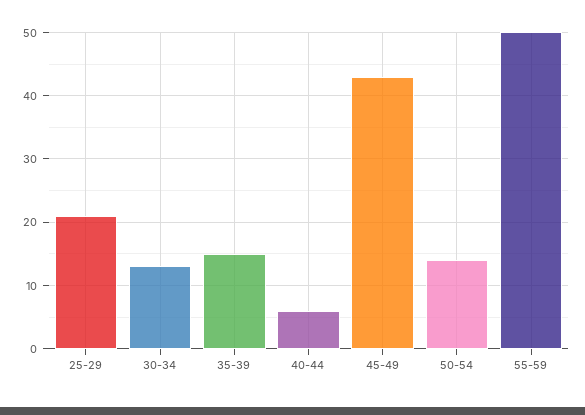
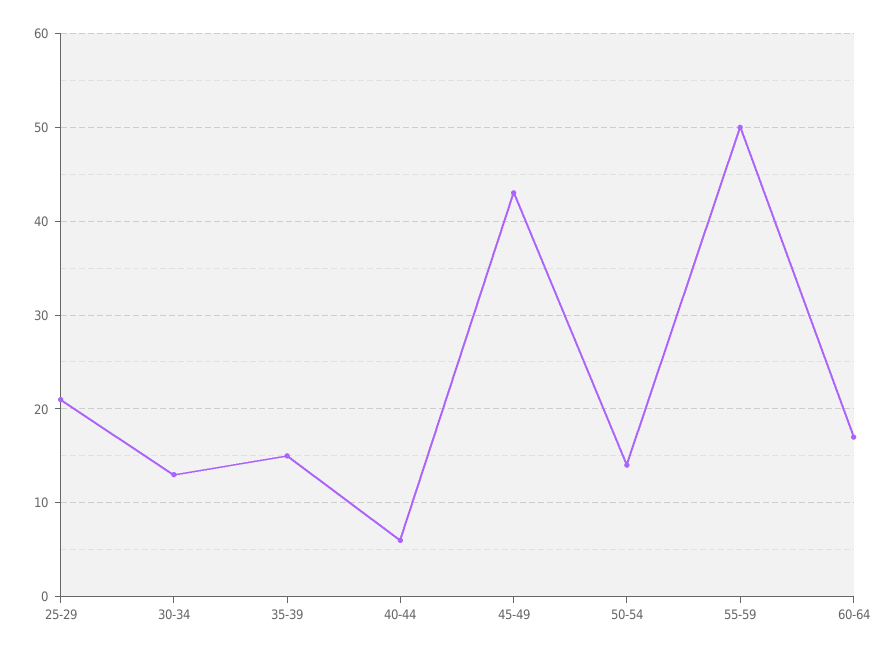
60-64: none -> 17

